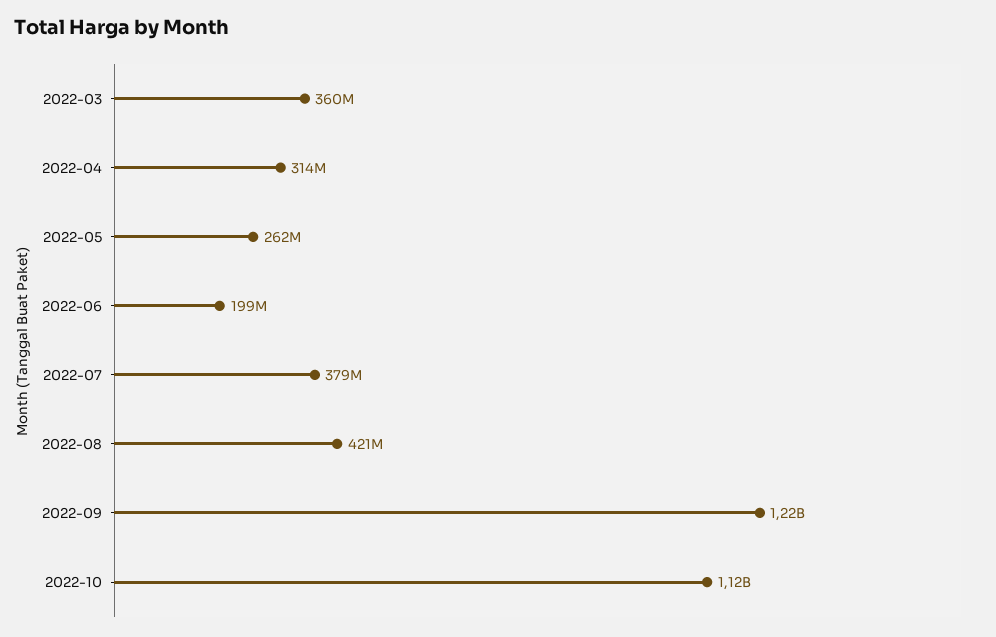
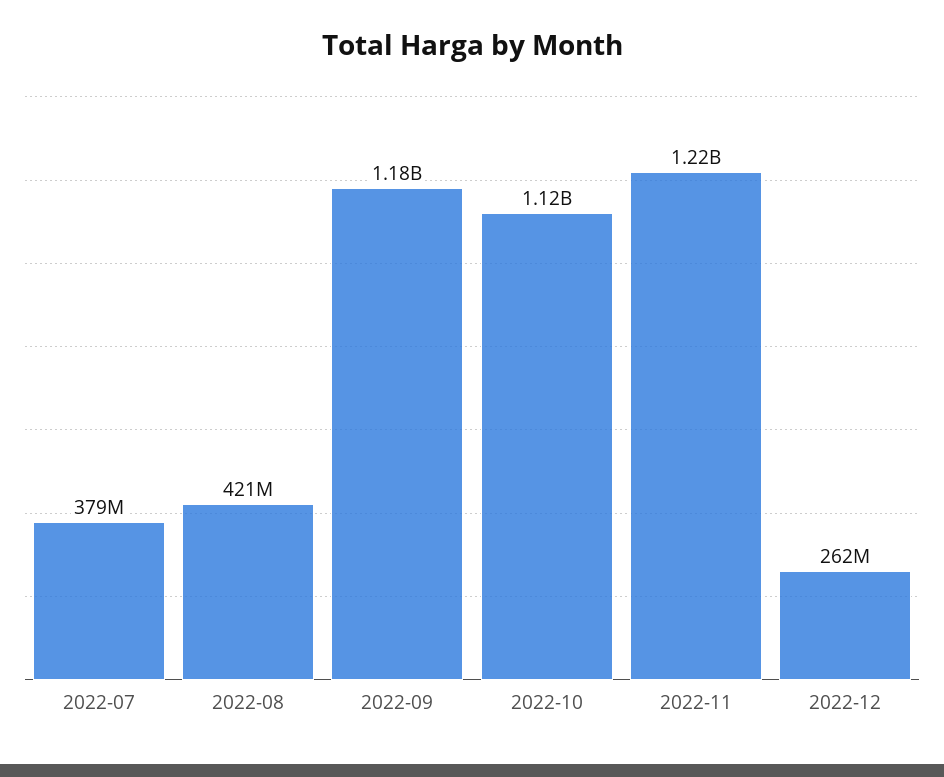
2022-03: 360000000 -> none
2022-04: 314000000 -> none
2022-05: 262000000 -> none
2022-06: 199000000 -> none
2022-09: 1220000000 -> 1180000000
2022-11: none -> 1220000000
2022-12: none -> 262000000

